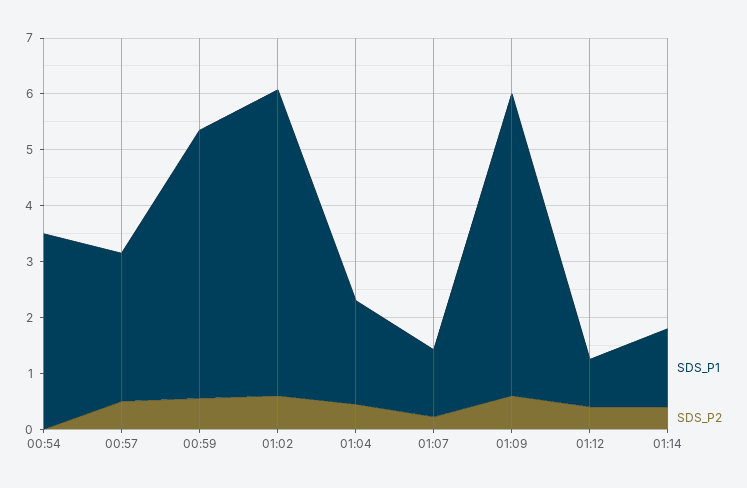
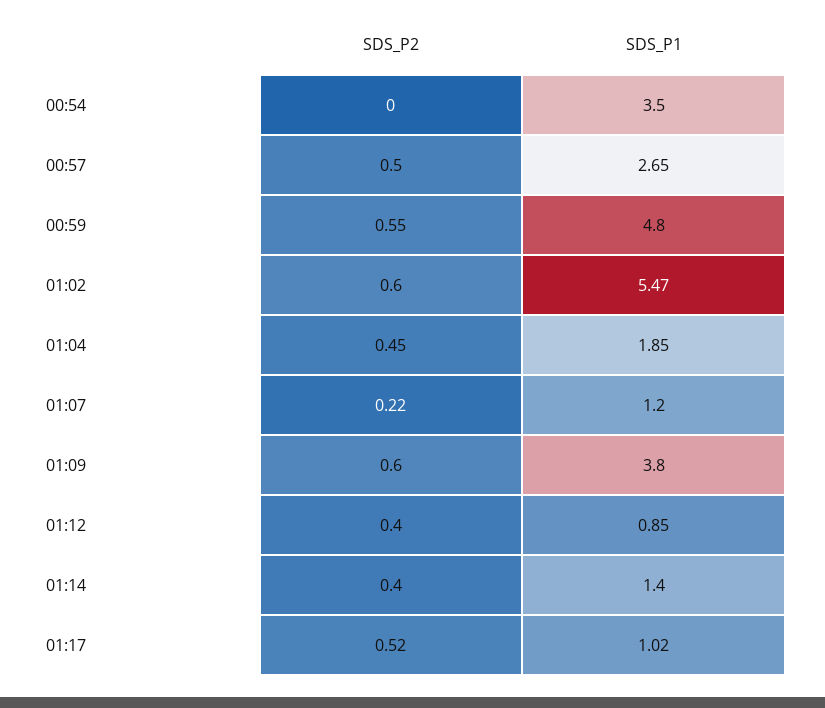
SDS_P1, 01:09: 5.4 -> 3.8
SDS_P2, 01:17: none -> 0.52
SDS_P1, 01:17: none -> 1.02

